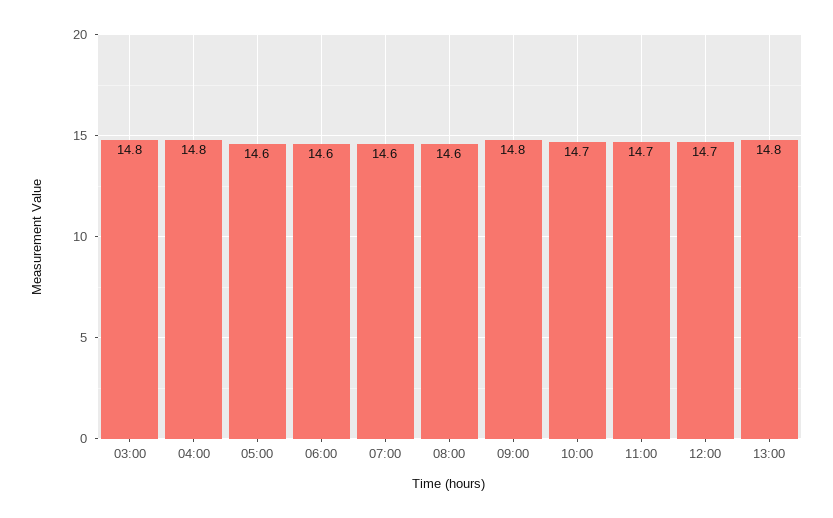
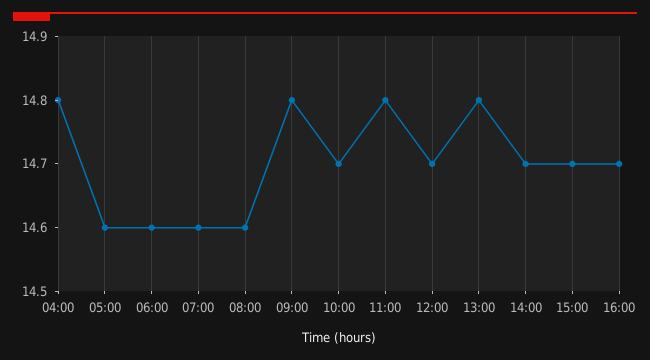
03:00: 14.8 -> none
11:00: 14.7 -> 14.8
14:00: none -> 14.7
15:00: none -> 14.7
16:00: none -> 14.7

